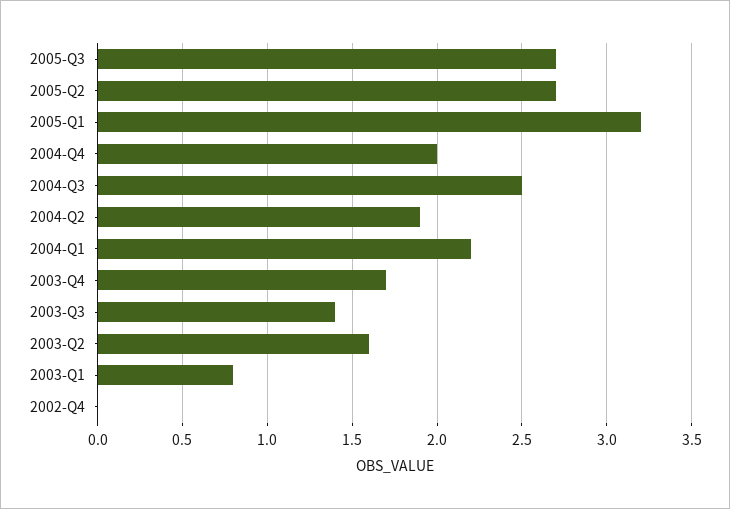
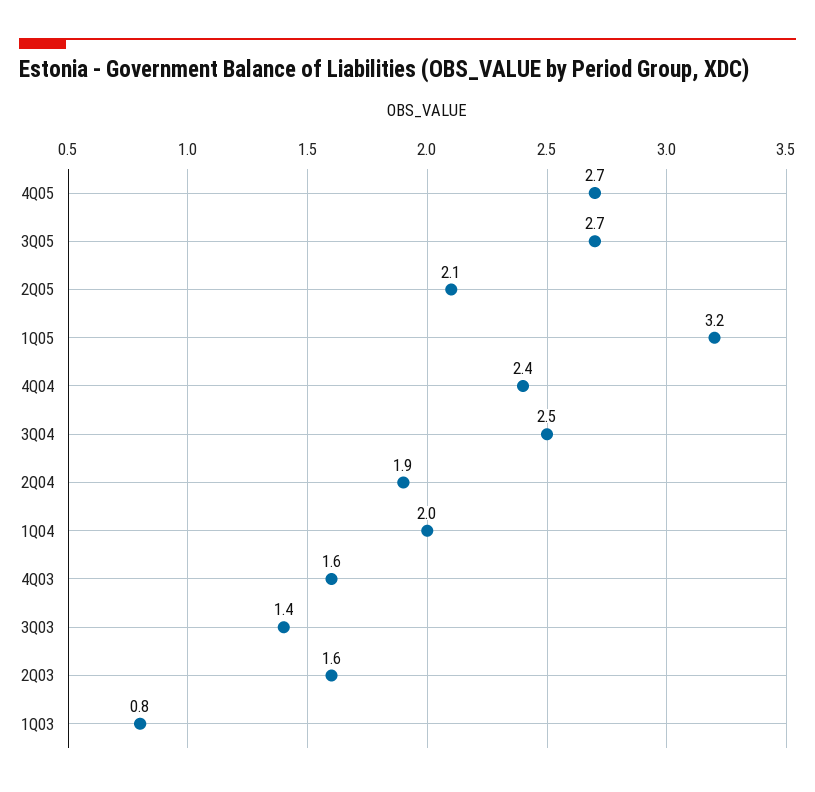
2005-Q2: 2.7 -> 2.1
2004-Q4: 2 -> 2.4
2004-Q1: 2.2 -> 2
2003-Q4: 1.7 -> 1.6
2002-Q4: 0 -> none
4Q05: none -> 2.7

